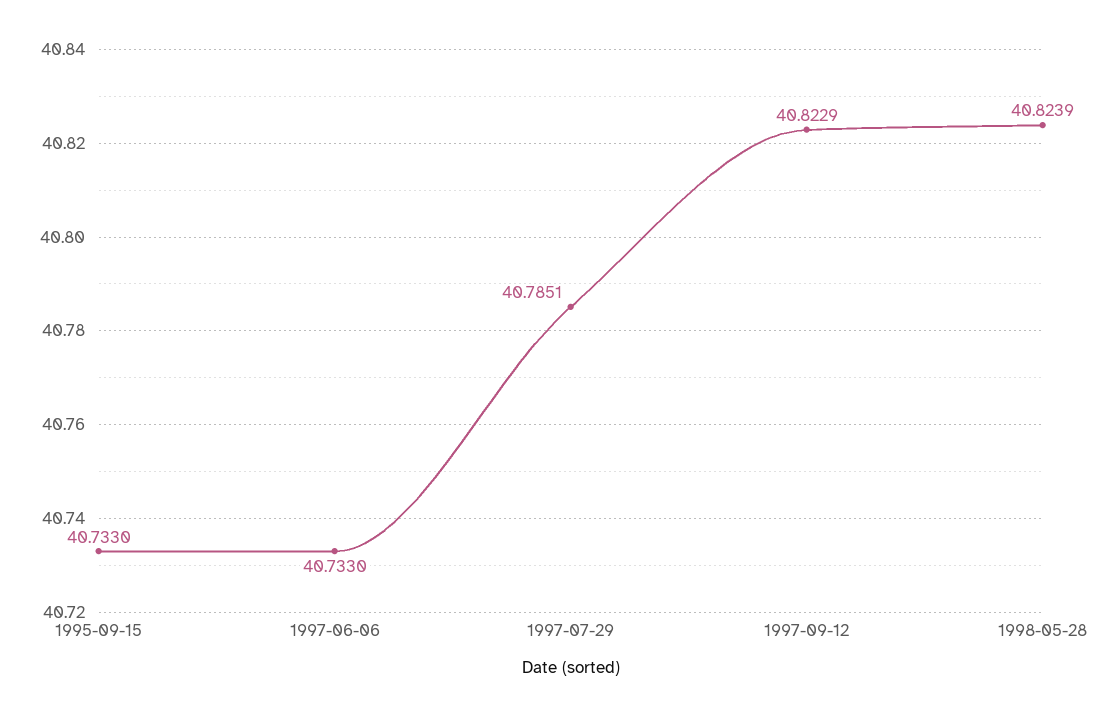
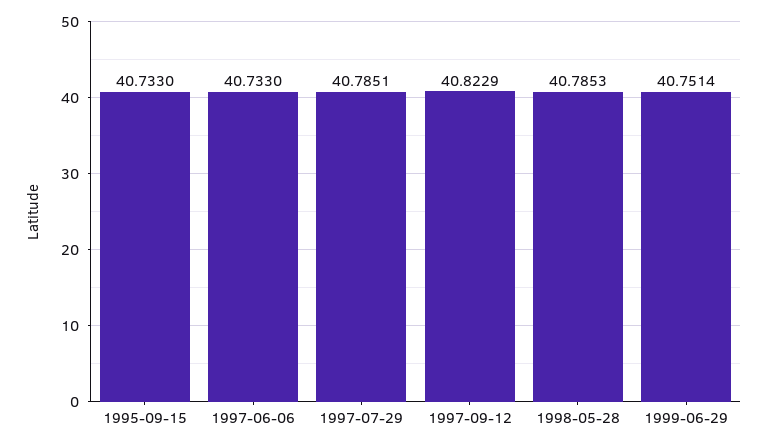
1998-05-28: 40.8239 -> 40.7853
1999-06-29: none -> 40.7514

